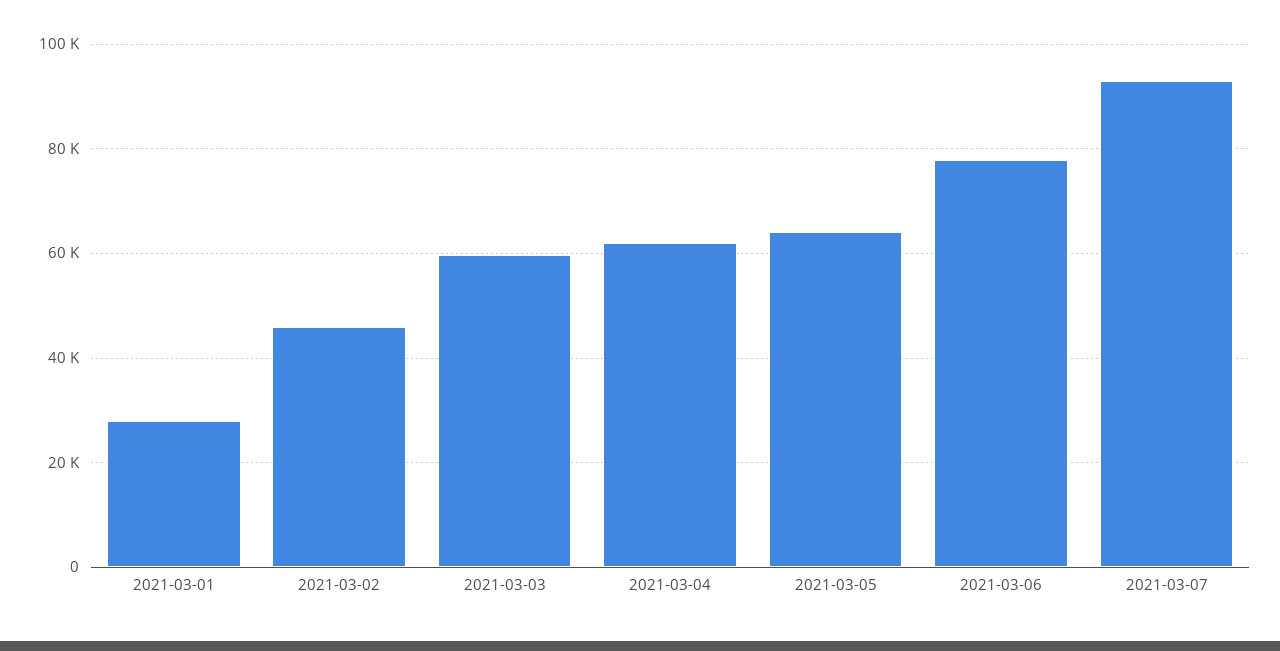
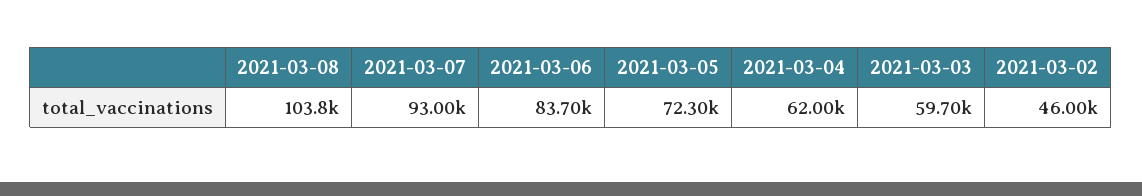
2021-03-01: 28000 -> none
2021-03-05: 64000 -> 72300
2021-03-06: 78000 -> 83700
2021-03-08: none -> 103800

